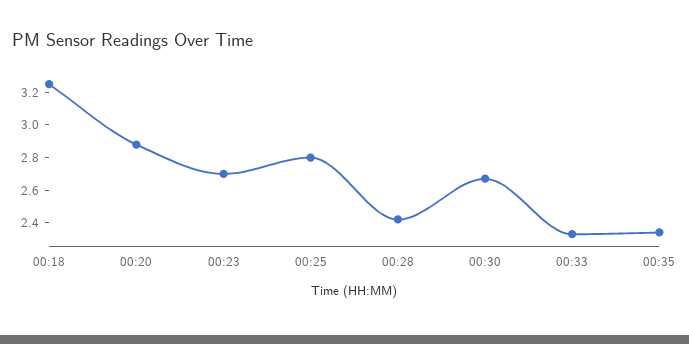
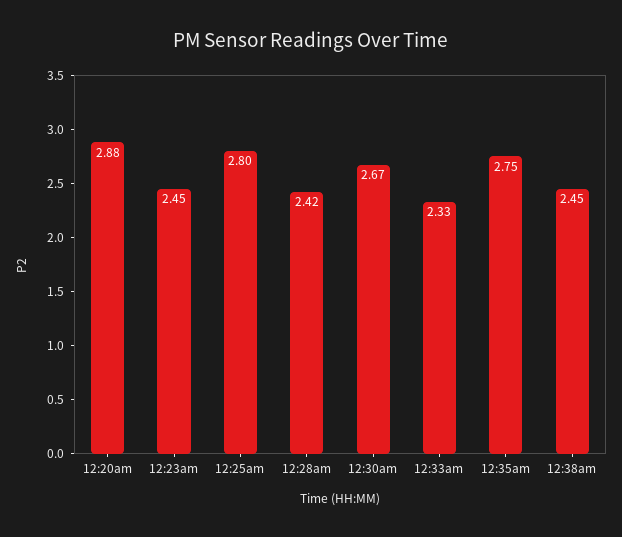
00:18: 3.25 -> none
00:23: 2.7 -> 2.45
00:35: 2.35 -> 2.75
12:38am: none -> 2.45

